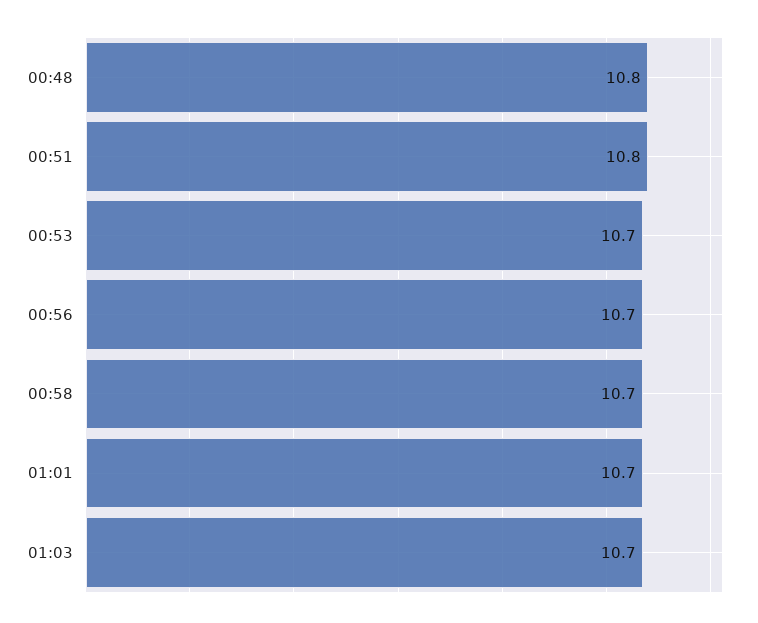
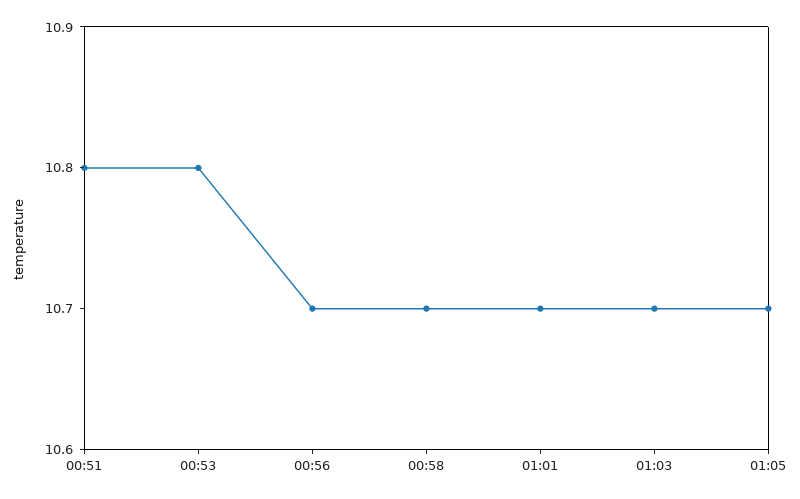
00:48: 10.8 -> none
00:53: 10.7 -> 10.8
01:05: none -> 10.7

